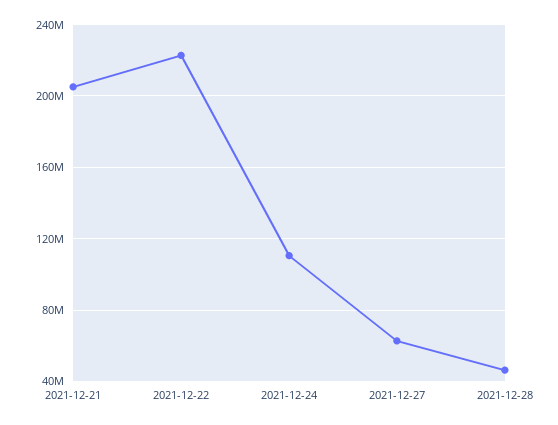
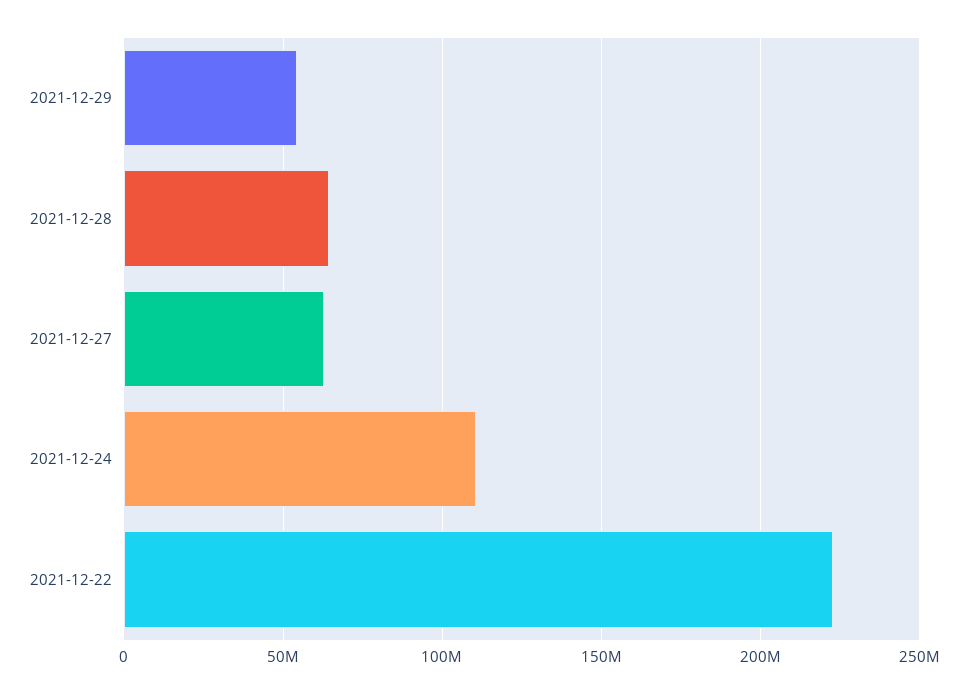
2021-12-21: 205000000 -> none
2021-12-28: 45000000 -> 65000000
2021-12-29: none -> 55000000

